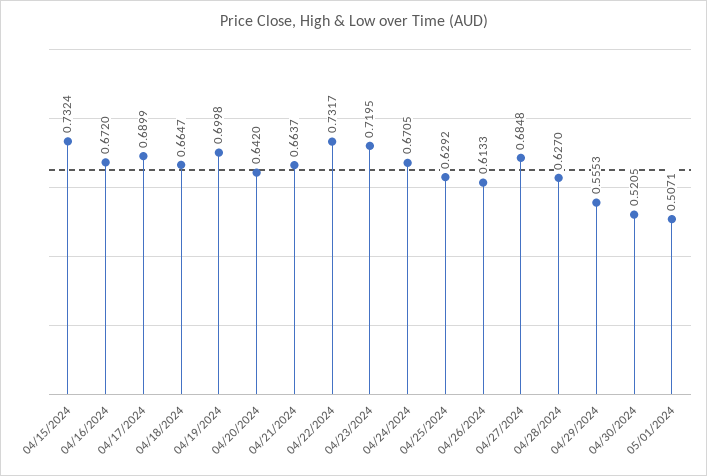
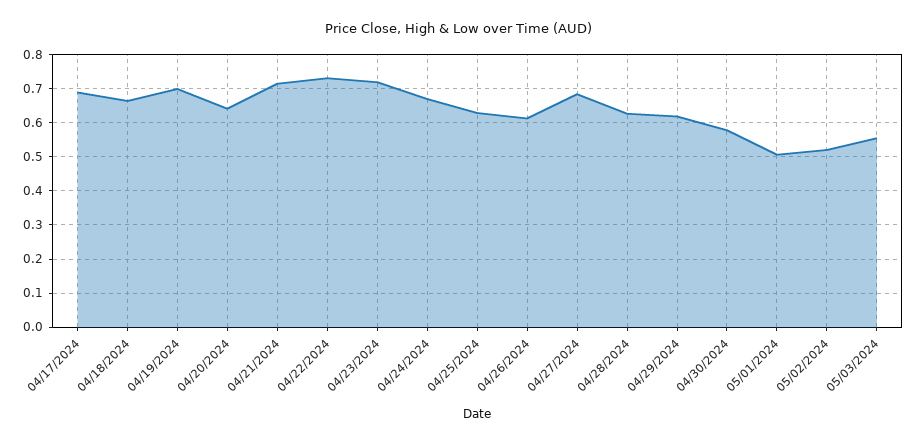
04/15/2024: 0.7324 -> none
04/16/2024: 0.672 -> none
04/21/2024: 0.6637 -> 0.72
04/29/2024: 0.5553 -> 0.62
04/30/2024: 0.5205 -> 0.58
05/02/2024: none -> 0.52
05/03/2024: none -> 0.56

